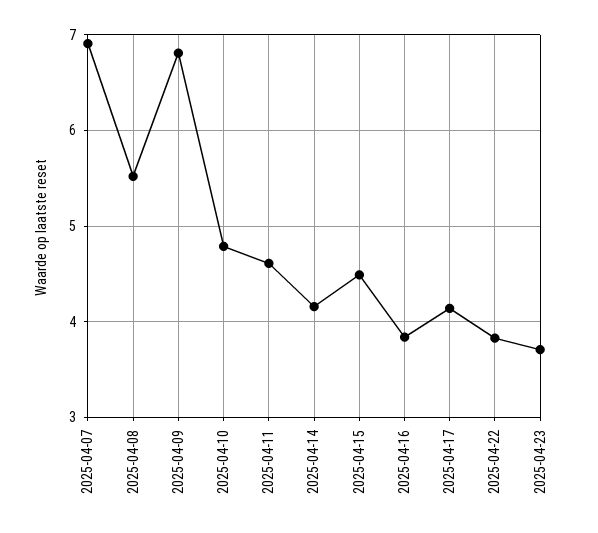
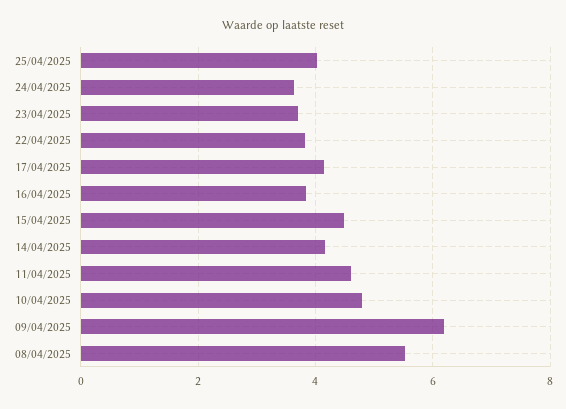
2025-04-07: 6.9 -> none
2025-04-09: 6.8 -> 6.2
25/04/2025: none -> 4
24/04/2025: none -> 3.6

